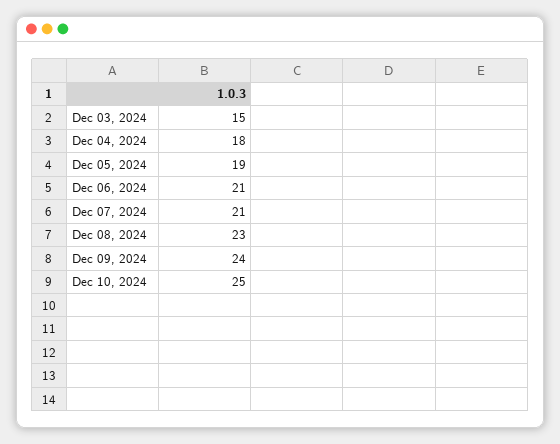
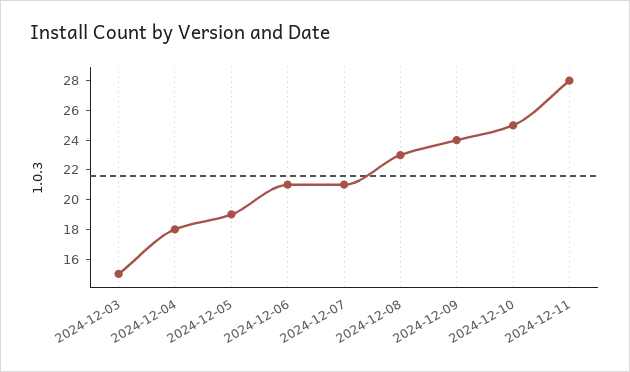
2024-12-11: none -> 28

